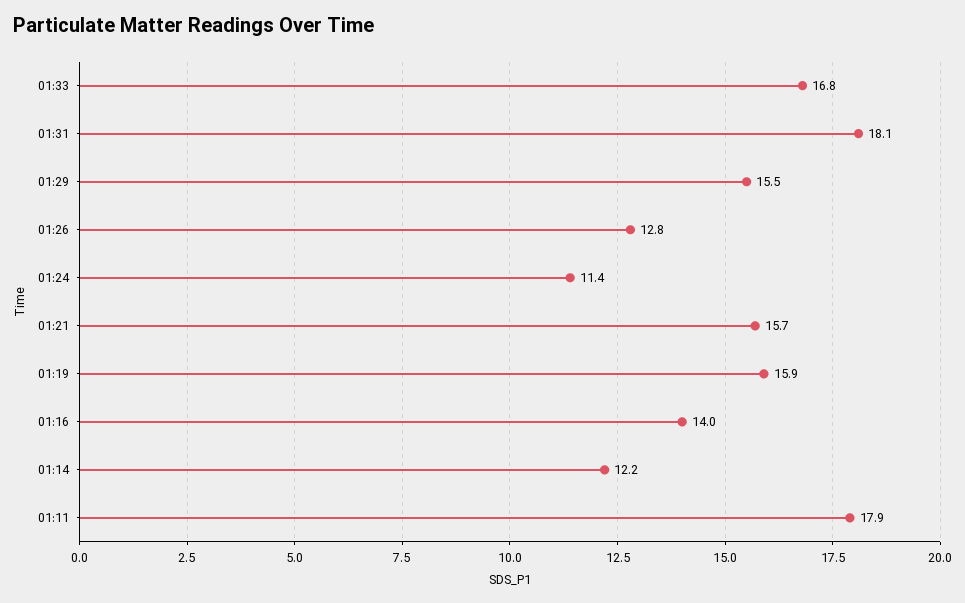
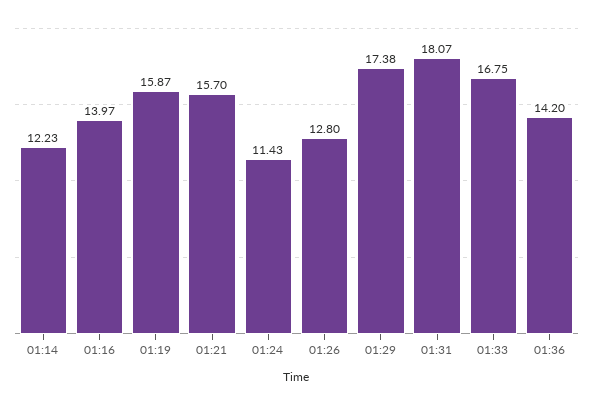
01:29: 15.5 -> 17.38
01:11: 17.9 -> none
01:36: none -> 14.2

